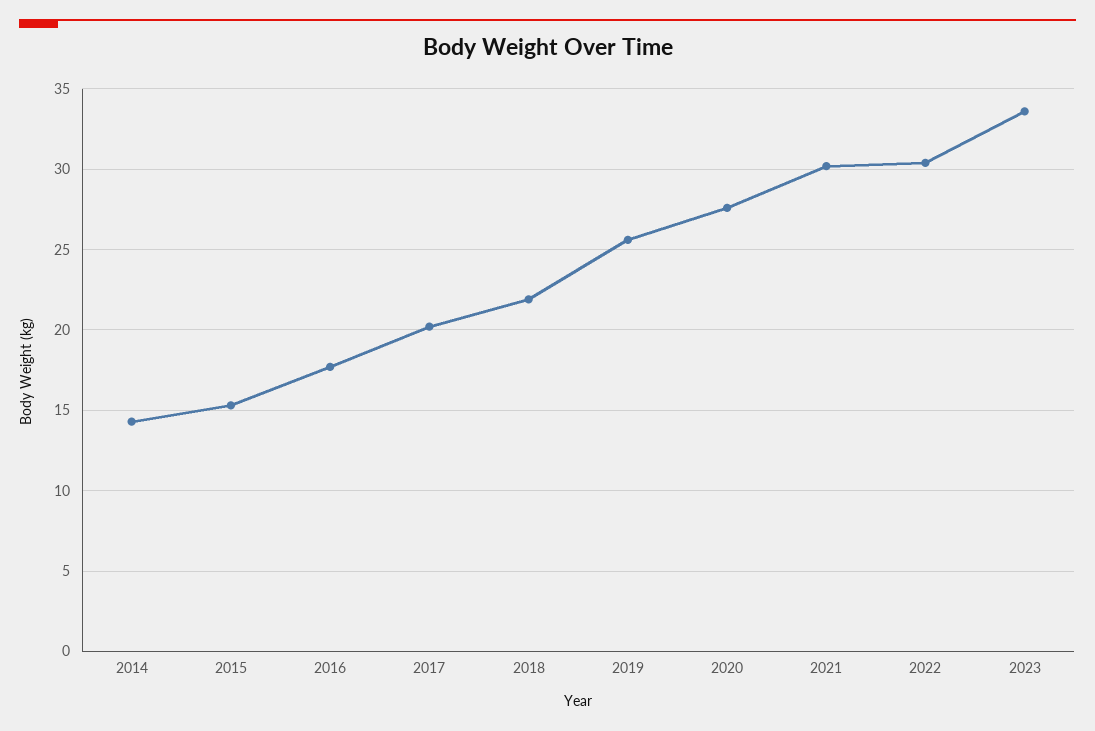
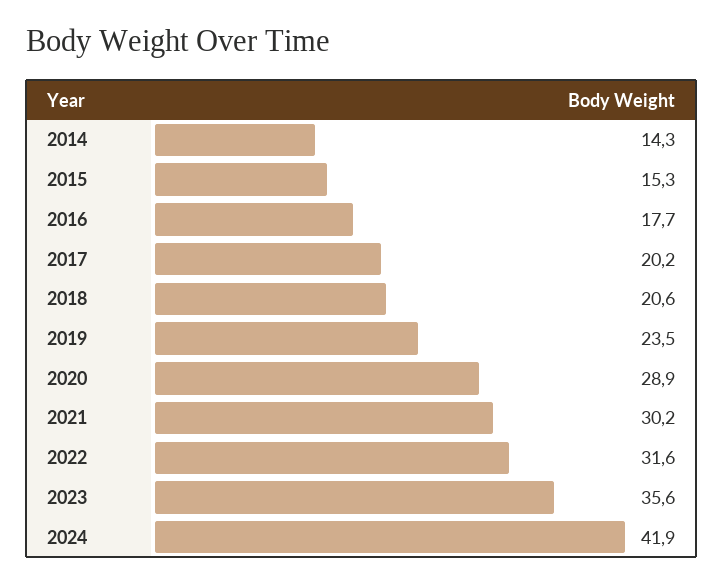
2018: 22 -> 20.6
2019: 25.5 -> 23.5
2020: 27.5 -> 28.9
2022: 30.5 -> 31.6
2023: 33.5 -> 35.6
2024: none -> 41.9

